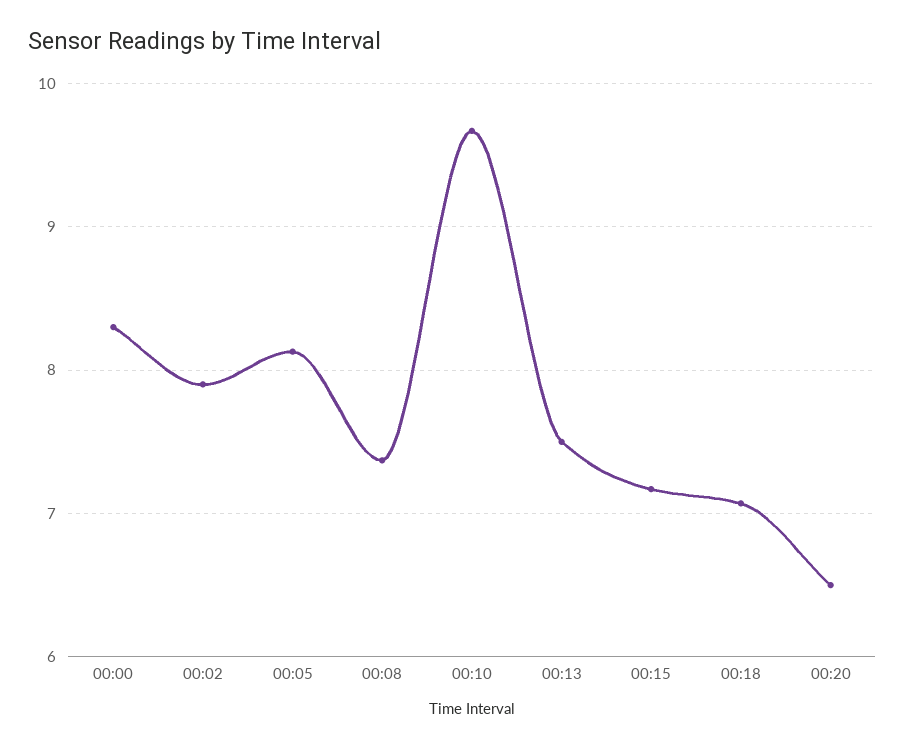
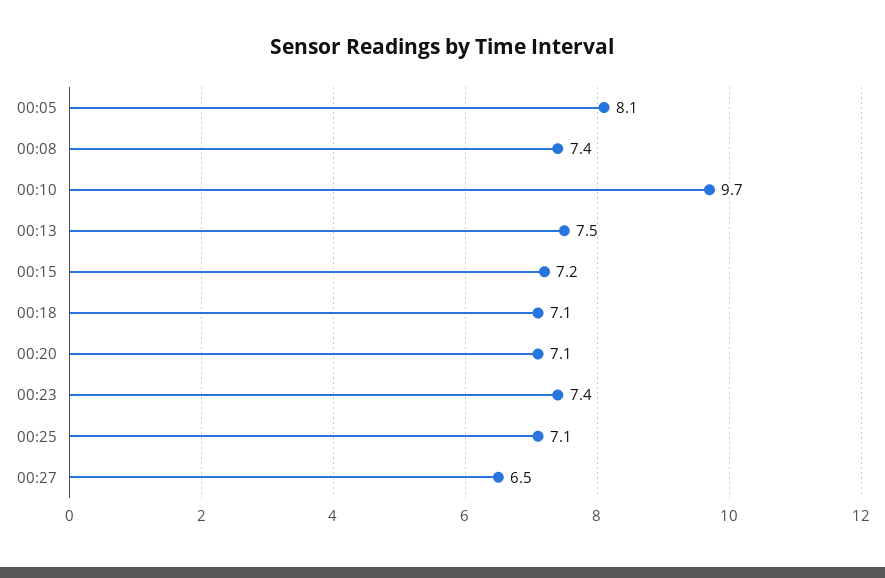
00:00: 8.3 -> none
00:02: 7.9 -> none
00:20: 6.5 -> 7.1
00:23: none -> 7.4
00:25: none -> 7.1
00:27: none -> 6.5

